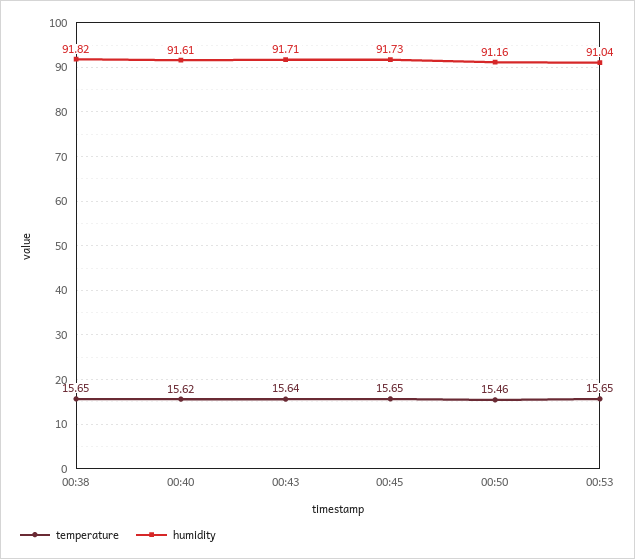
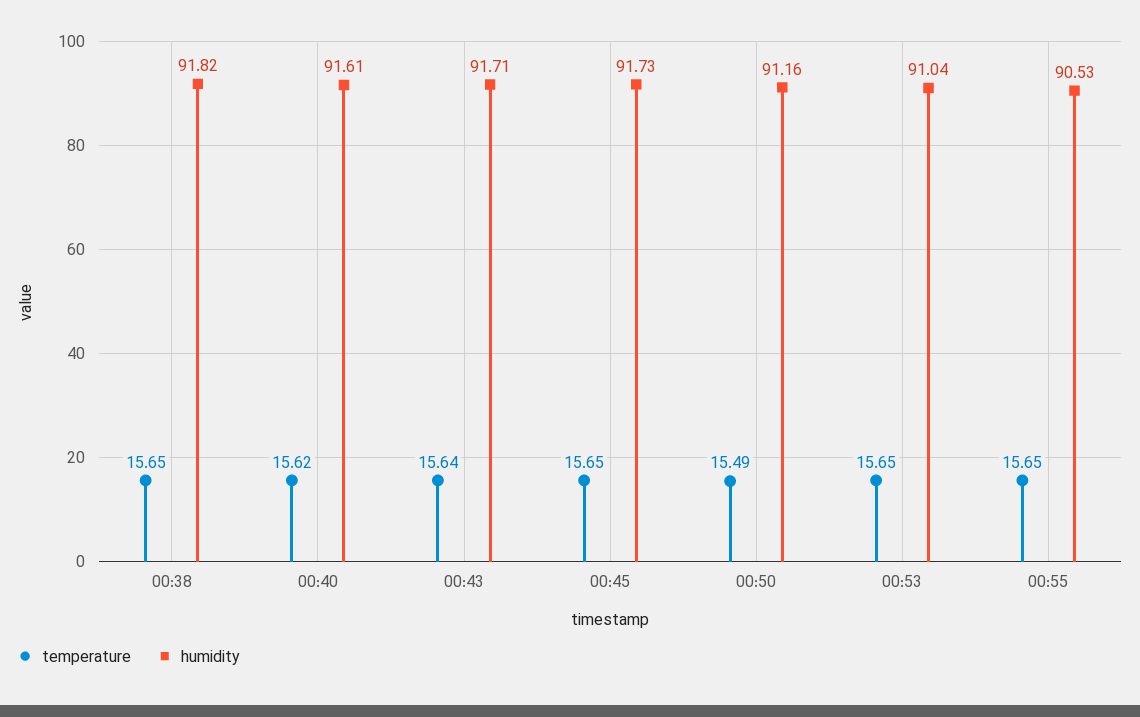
temperature, 00:50: 15.46 -> 15.49
temperature, 00:55: none -> 15.65
humidity, 00:55: none -> 90.53

